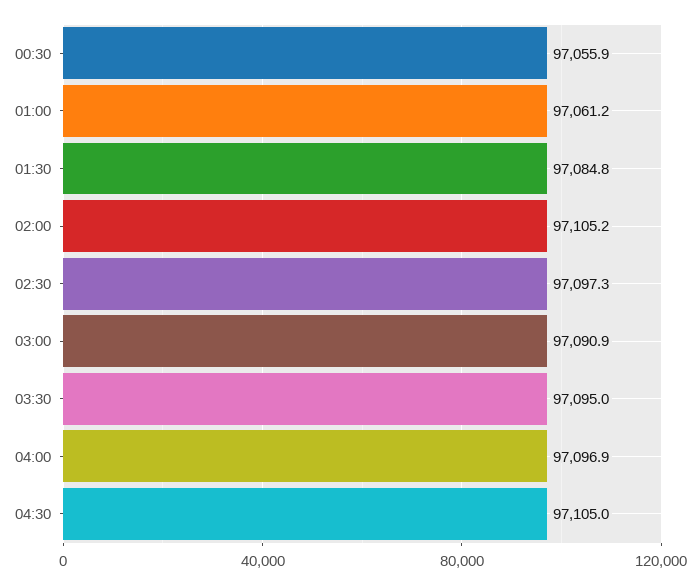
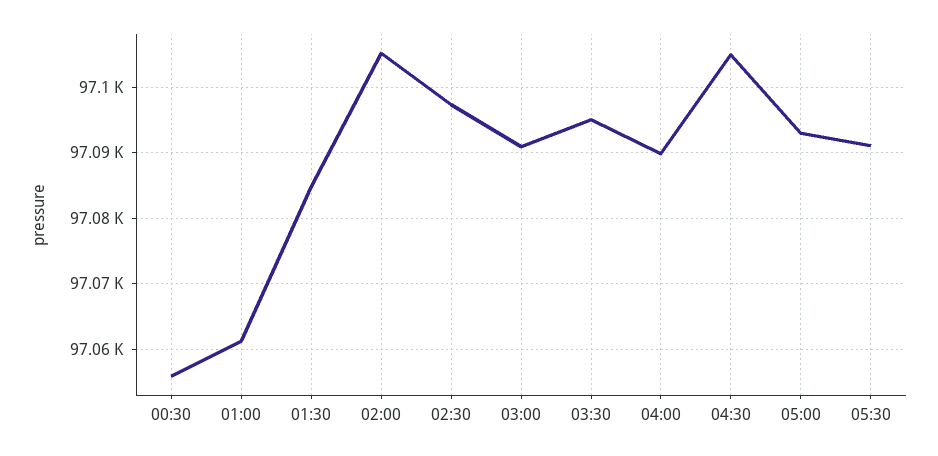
04:00: 97096.9 -> 97090
05:00: none -> 97093
05:30: none -> 97091

